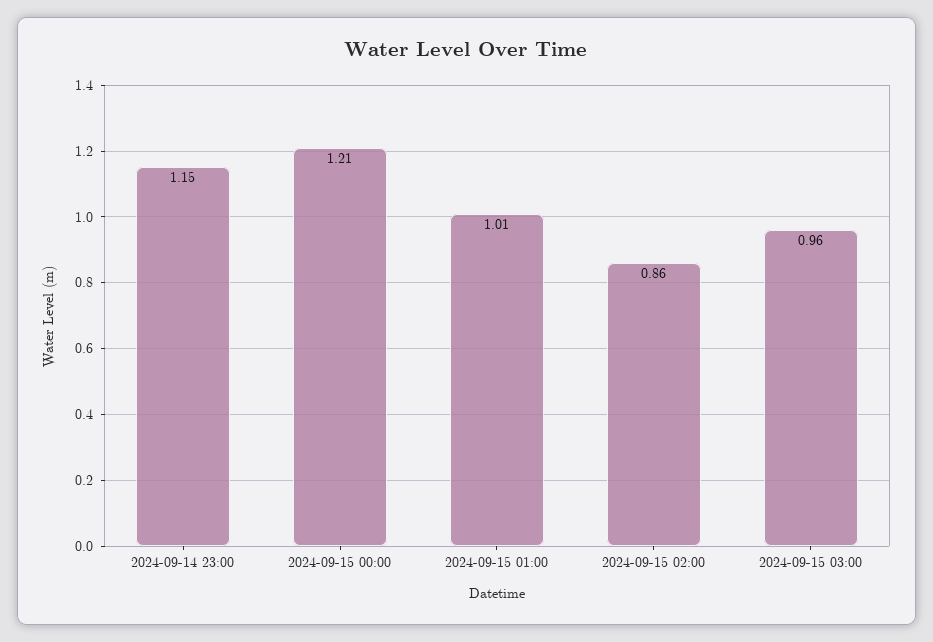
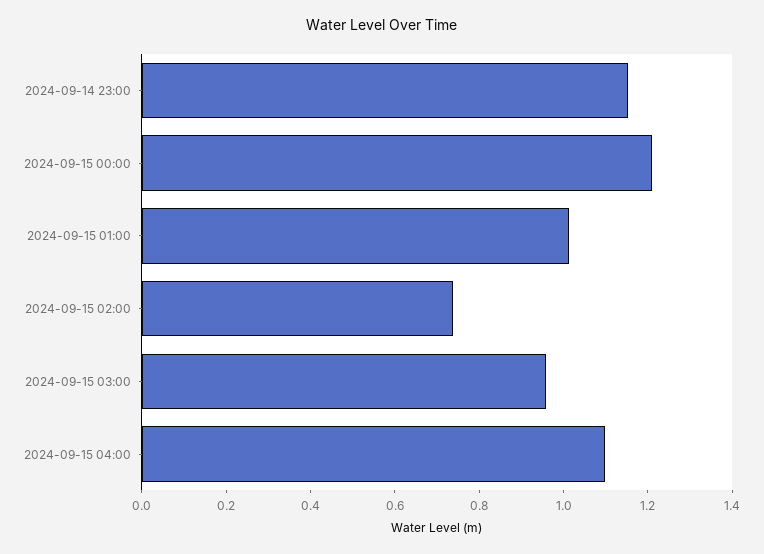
2024-09-15 02:00: 0.86 -> 0.75
2024-09-15 04:00: none -> 1.1

